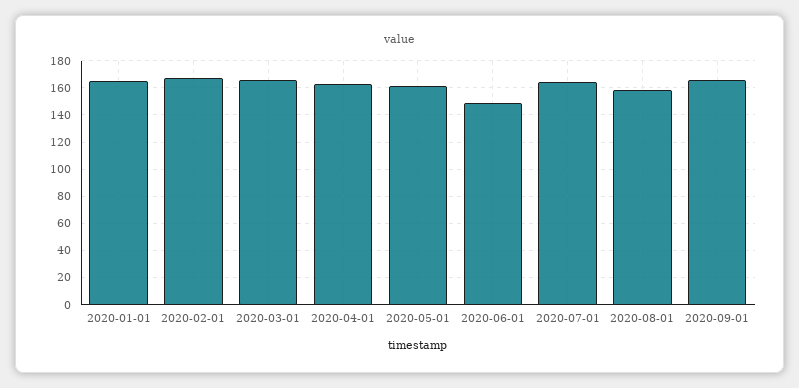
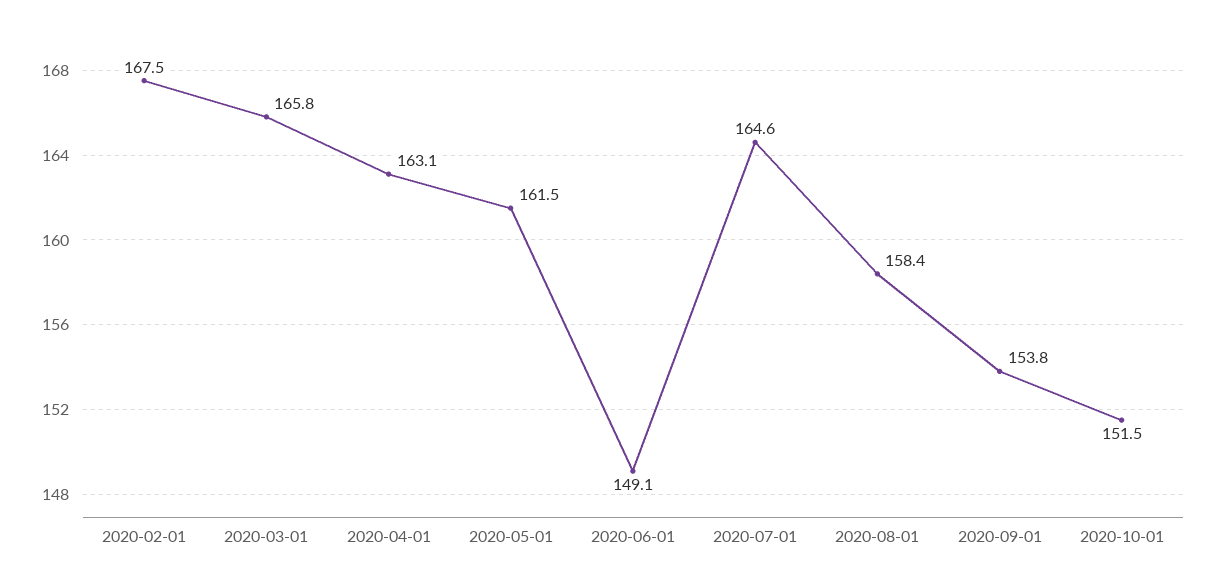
2020-01-01: 165 -> none
2020-09-01: 165 -> 153.8
2020-10-01: none -> 151.5

